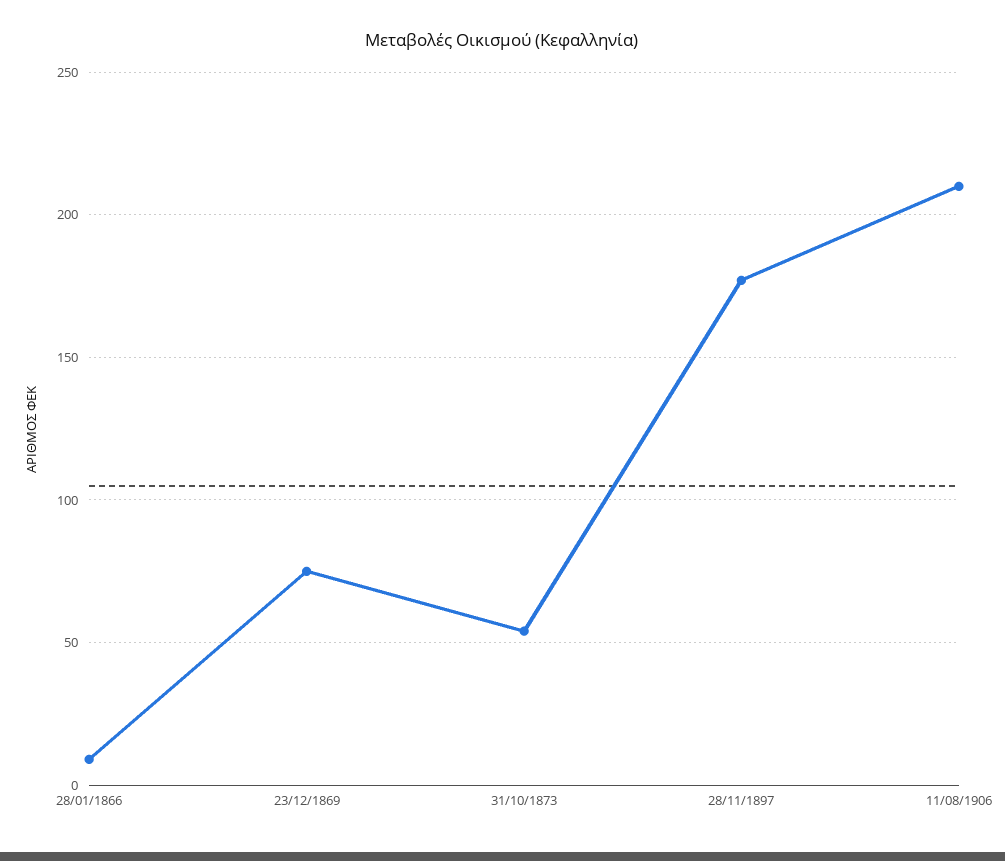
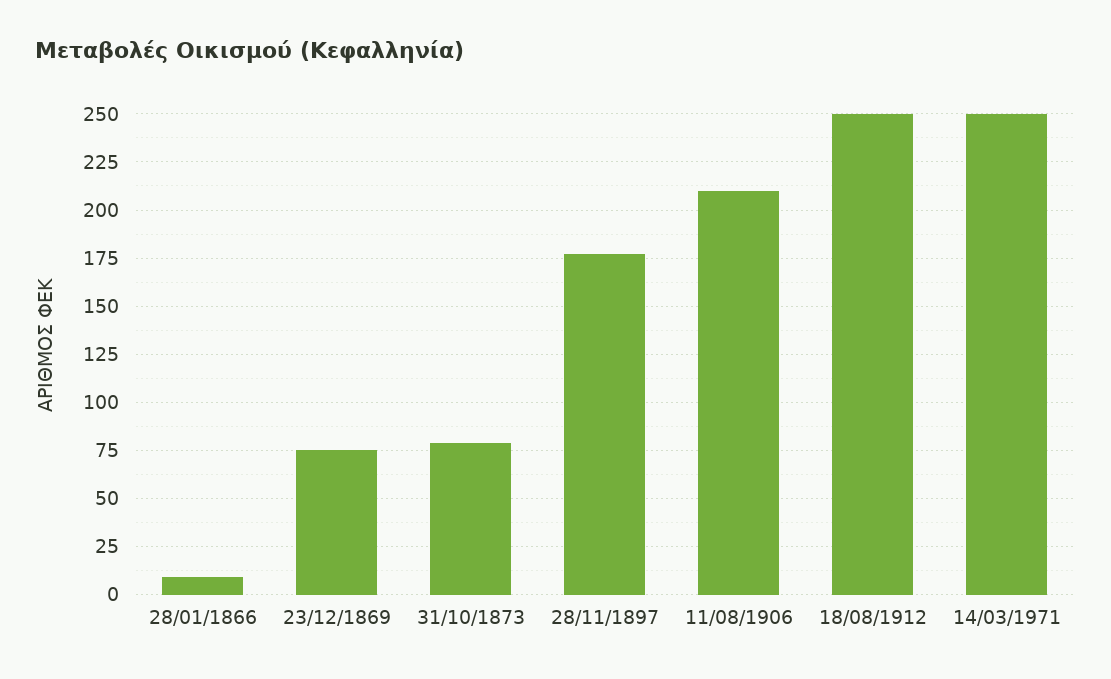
31/10/1873: 55 -> 80
18/08/1912: none -> 250
14/03/1971: none -> 250

